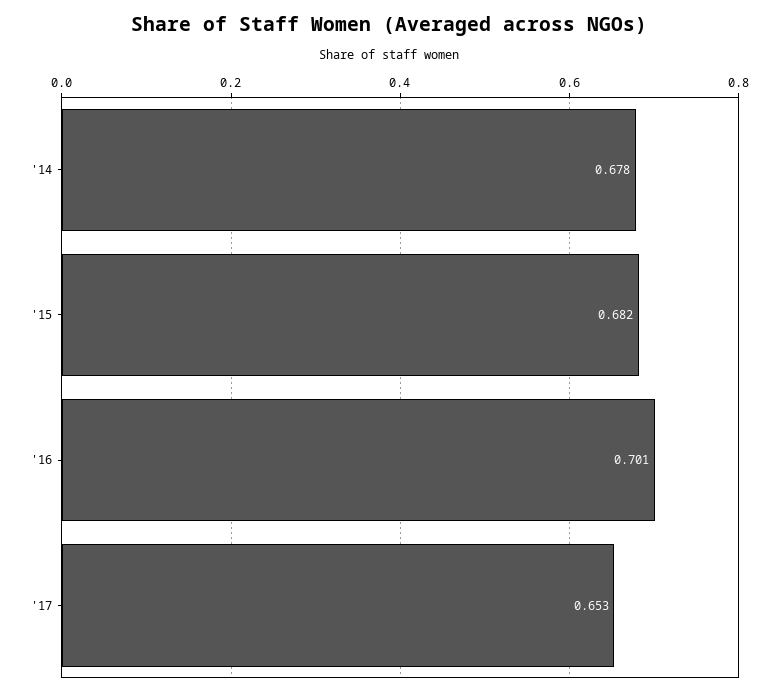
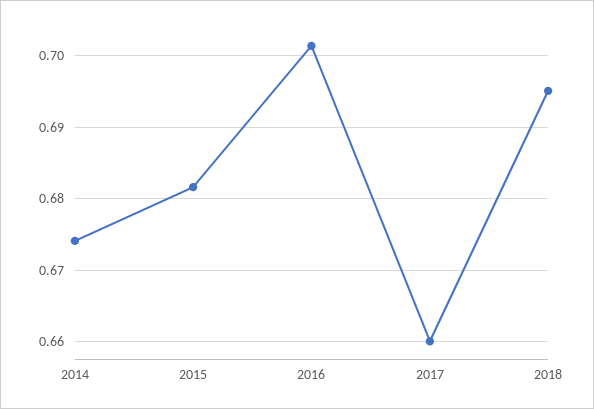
'14: 0.678 -> 0.674
'17: 0.653 -> 0.66
2018: none -> 0.695

